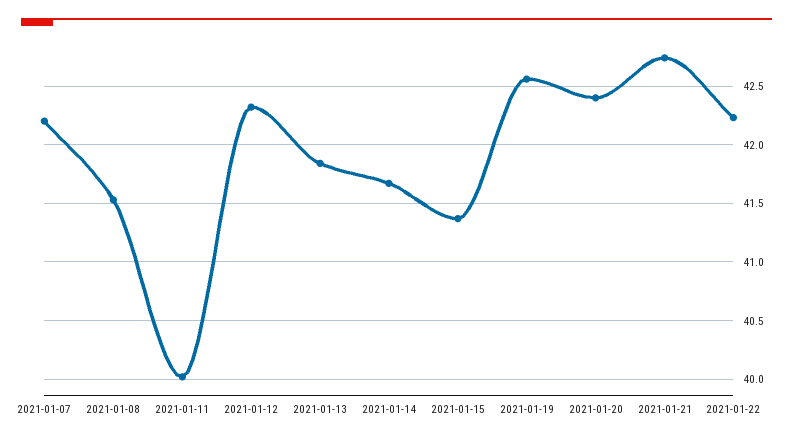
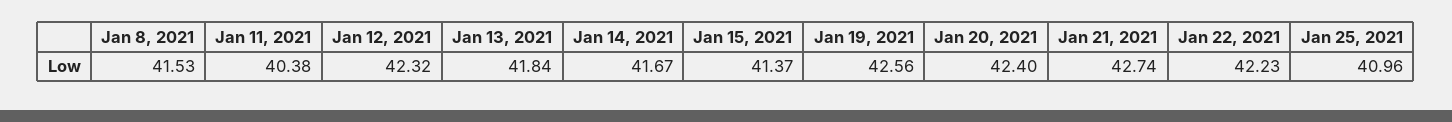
2021-01-07: 42.2 -> none
2021-01-11: 40 -> 40.38
Jan 25, 2021: none -> 40.96

